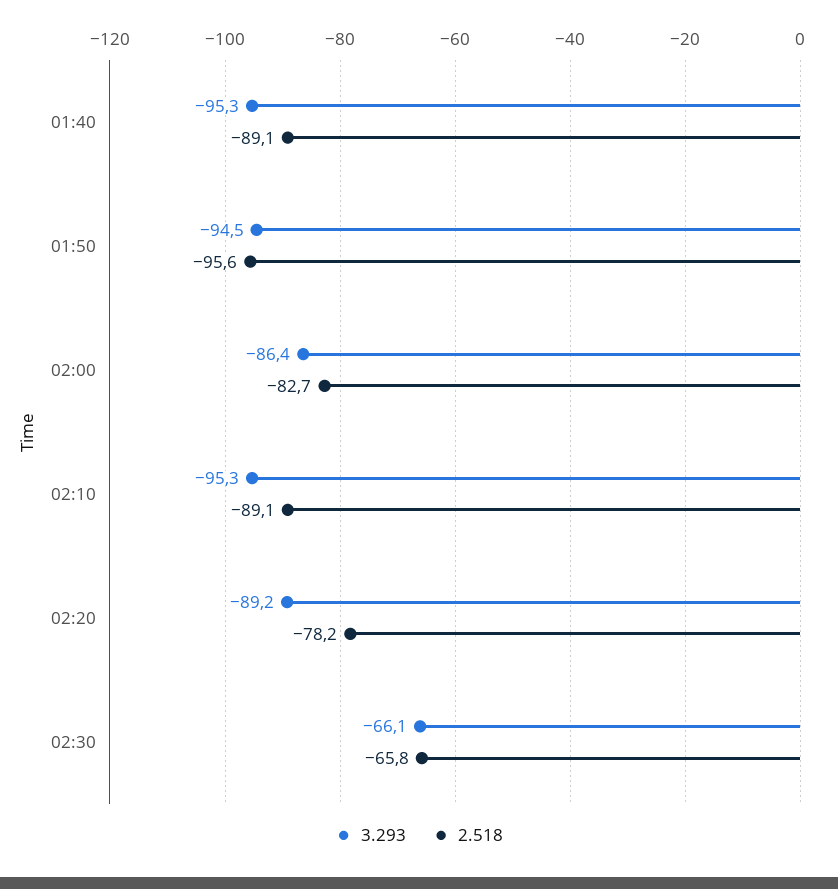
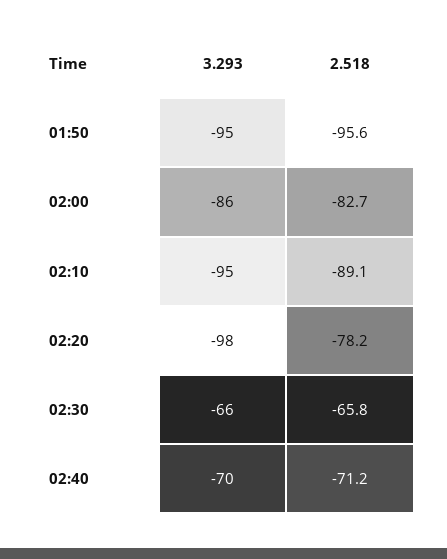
3.293, 01:40: -95.3 -> none
2.518, 01:40: -89.1 -> none
3.293, 02:20: -89.2 -> -98
3.293, 02:40: none -> -70
2.518, 02:40: none -> -71.2

